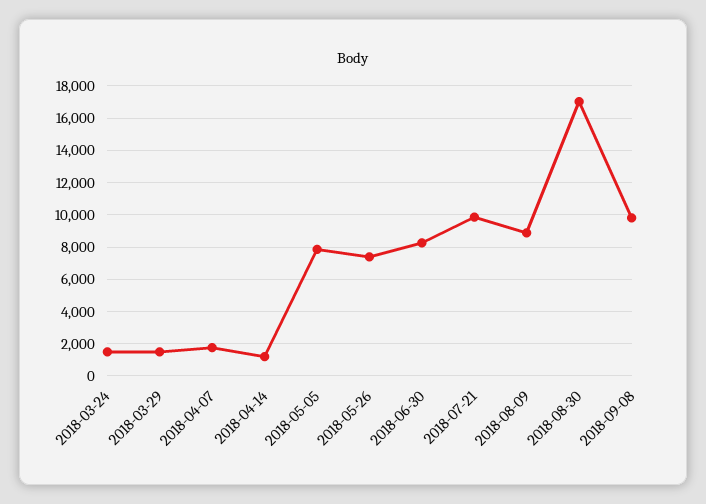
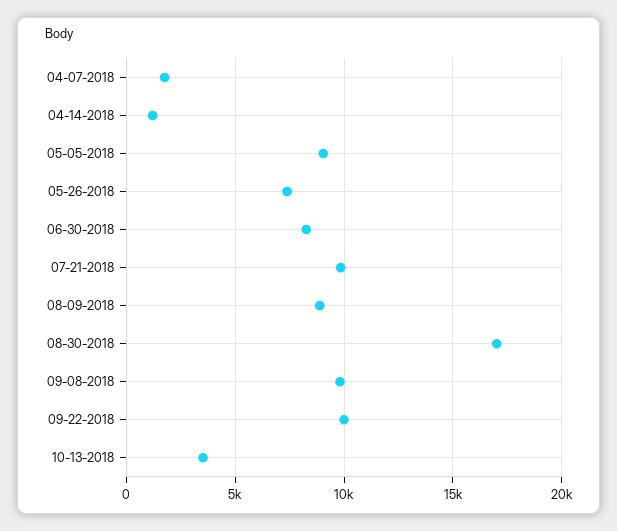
2018-03-24: 1500 -> none
2018-03-29: 1500 -> none
2018-05-05: 8000 -> 9000
09-22-2018: none -> 10000
10-13-2018: none -> 3500

